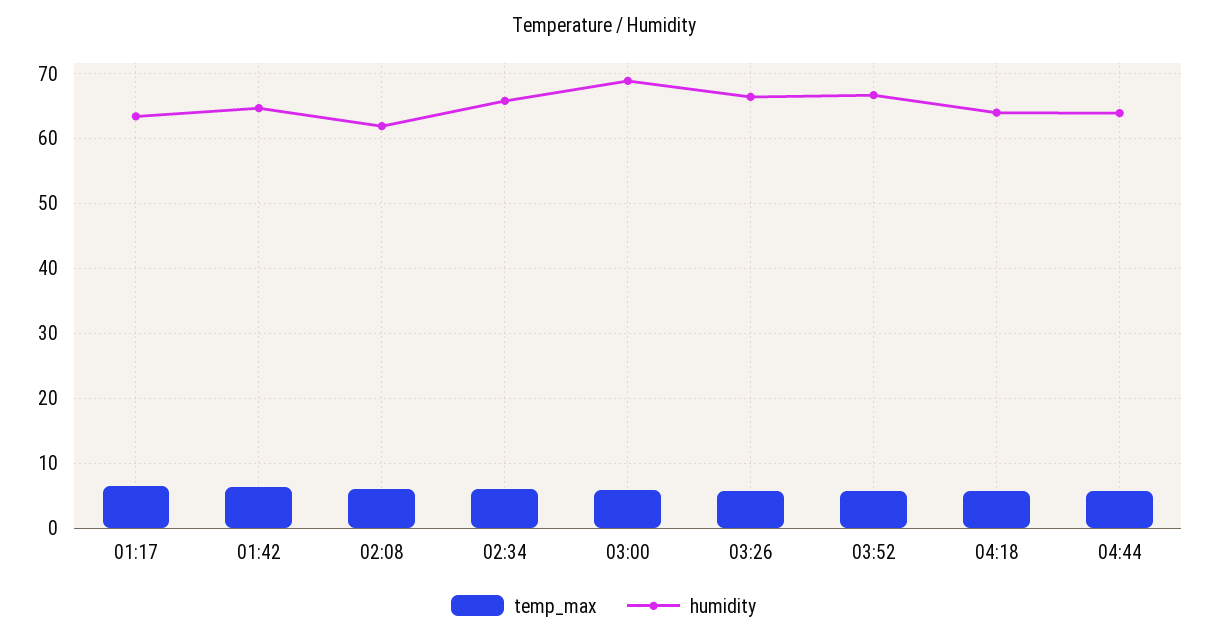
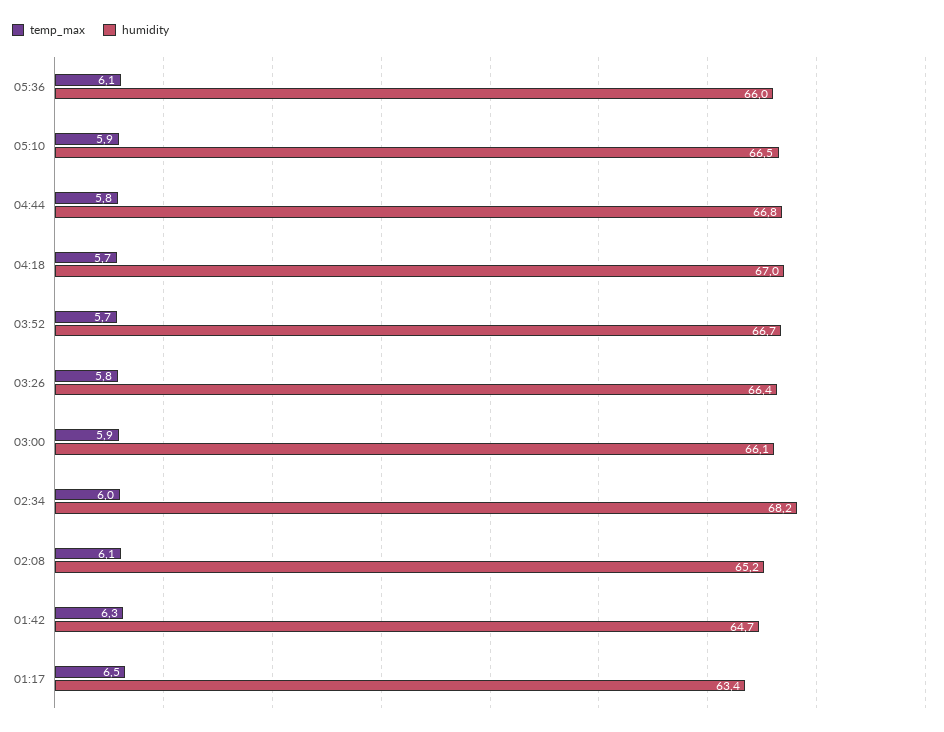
humidity, 02:08: 62 -> 65.2
humidity, 02:34: 66 -> 68.2
humidity, 03:00: 69 -> 66.1
humidity, 04:18: 64 -> 67
humidity, 04:44: 64 -> 66.8
temp_max, 05:36: none -> 6.1
humidity, 05:36: none -> 66
temp_max, 05:10: none -> 5.9
humidity, 05:10: none -> 66.5

